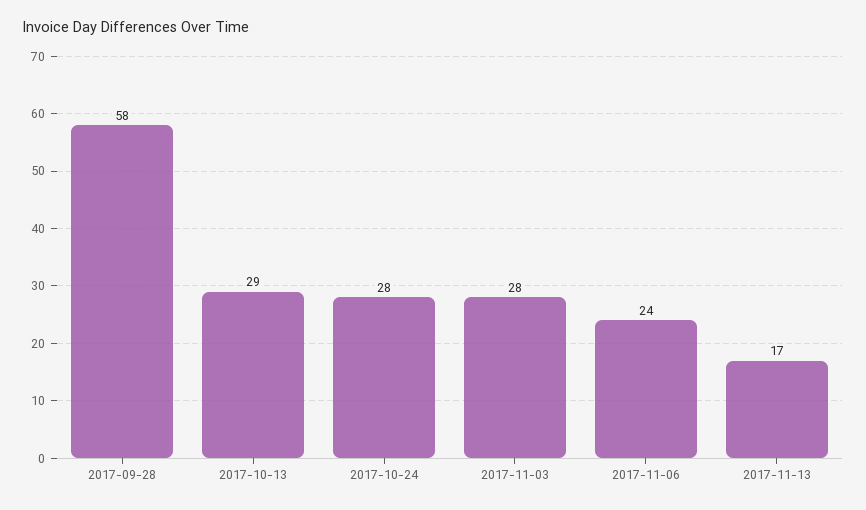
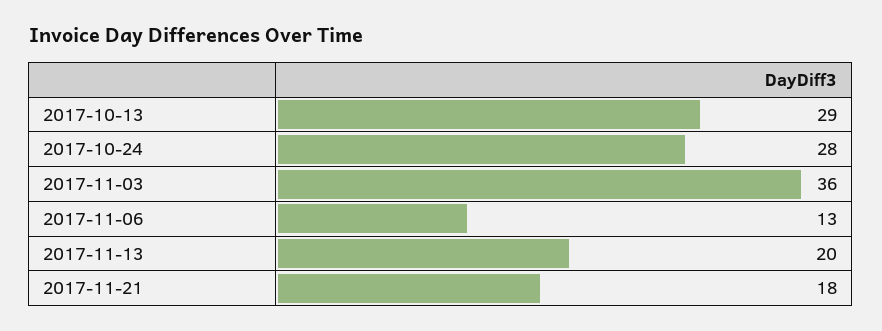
2017-09-28: 58 -> none
2017-11-03: 28 -> 36
2017-11-06: 24 -> 13
2017-11-13: 17 -> 20
2017-11-21: none -> 18

